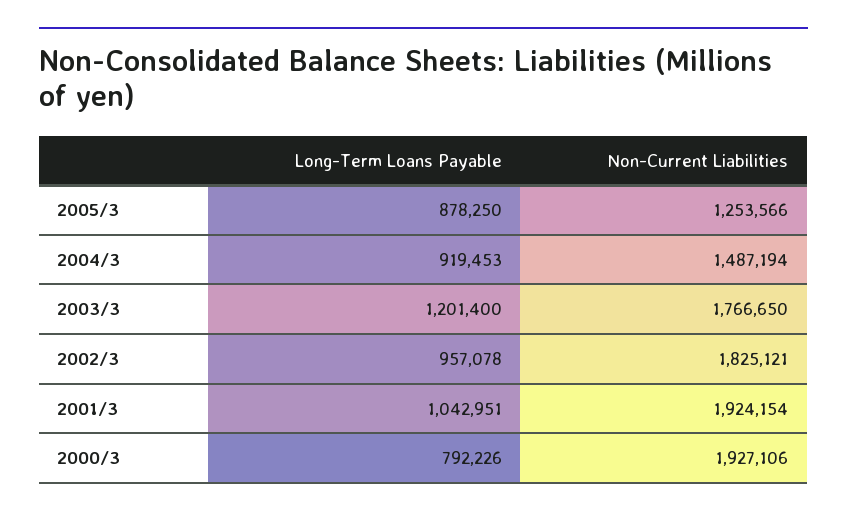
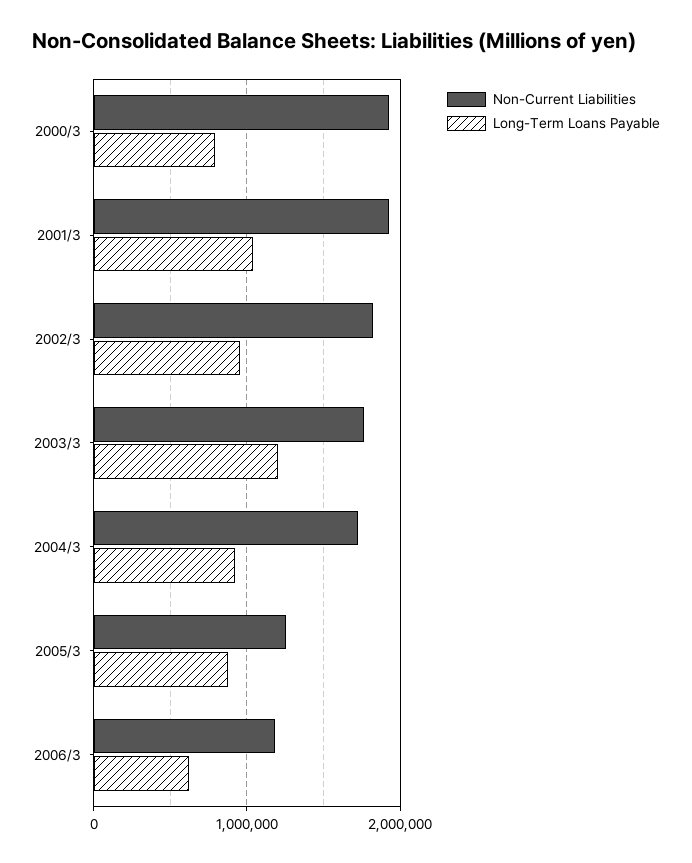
Non-Current Liabilities, 2004/3: 1487194 -> 1700000
Non-Current Liabilities, 2006/3: none -> 1200000
Long-Term Loans Payable, 2006/3: none -> 600000

